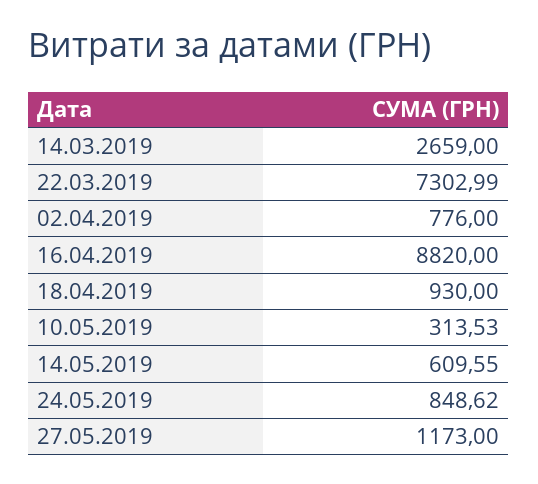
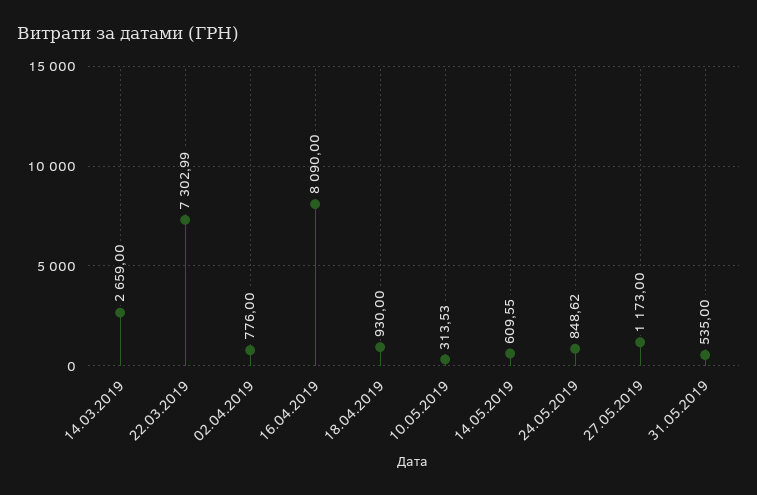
16.04.2019: 8820 -> 8090
31.05.2019: none -> 535

